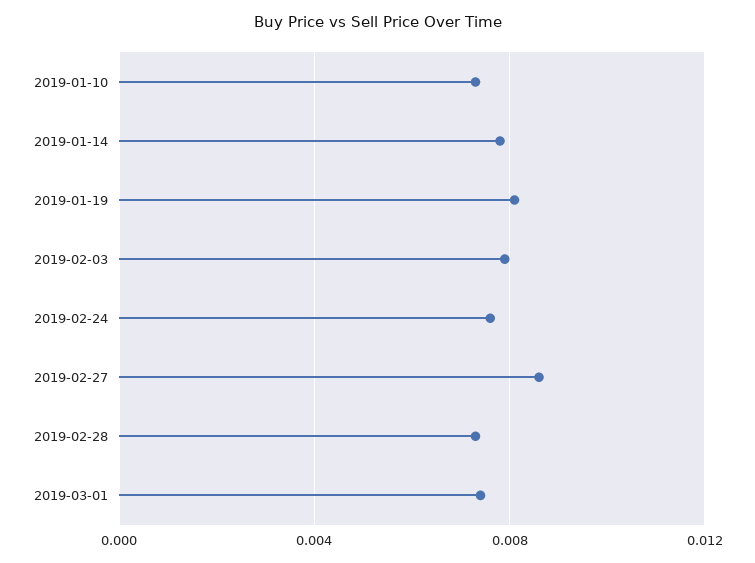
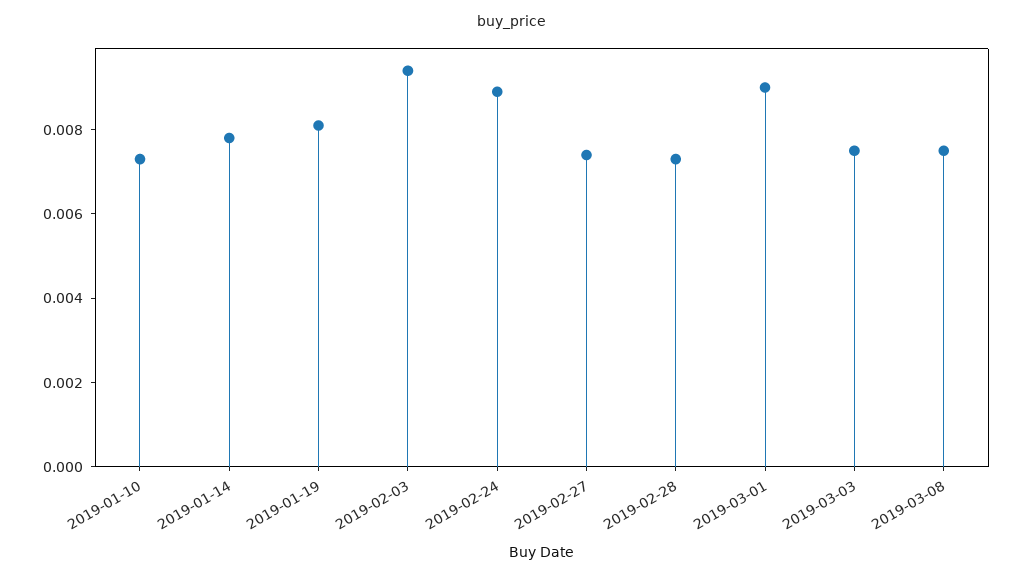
2019-02-03: 0.008 -> 0.0095
2019-02-24: 0.0075 -> 0.009
2019-02-27: 0.0085 -> 0.0075
2019-03-01: 0.0075 -> 0.009
2019-03-03: none -> 0.0075
2019-03-08: none -> 0.0075

